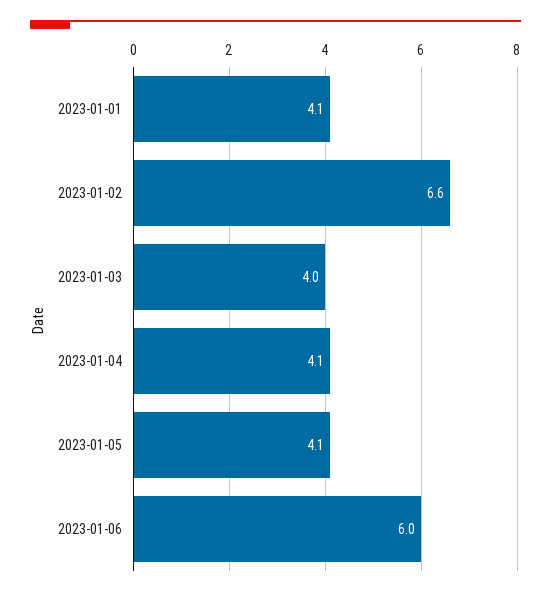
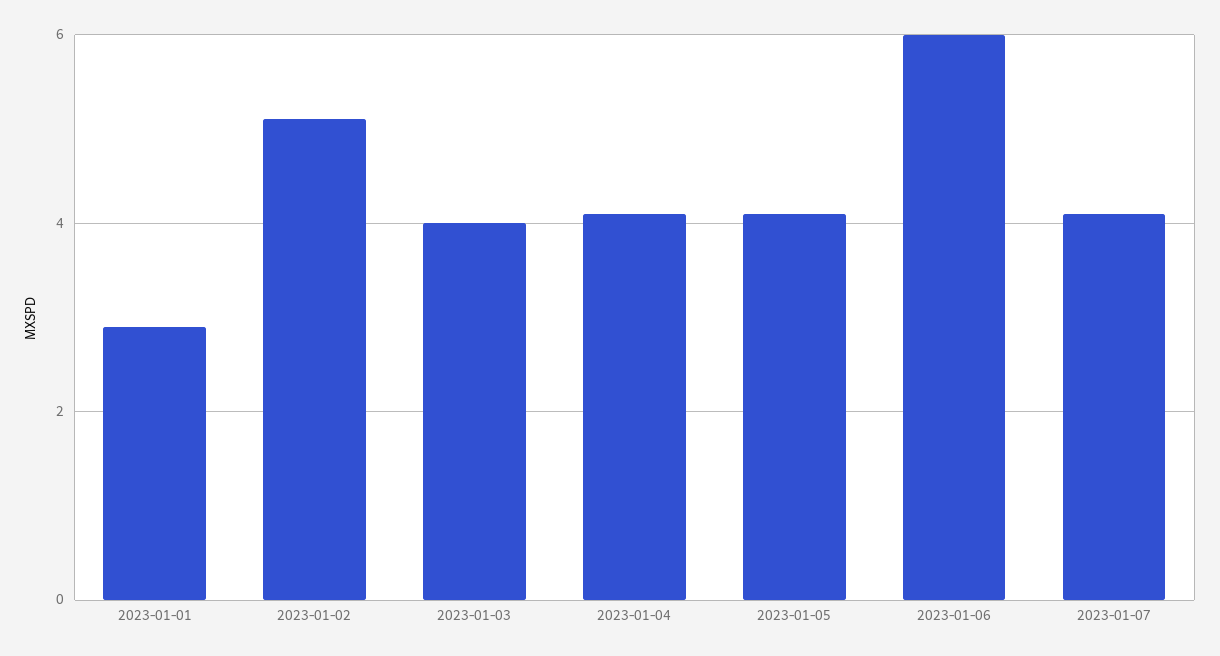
2023-01-01: 4.1 -> 3
2023-01-02: 6.6 -> 5
2023-01-07: none -> 4

